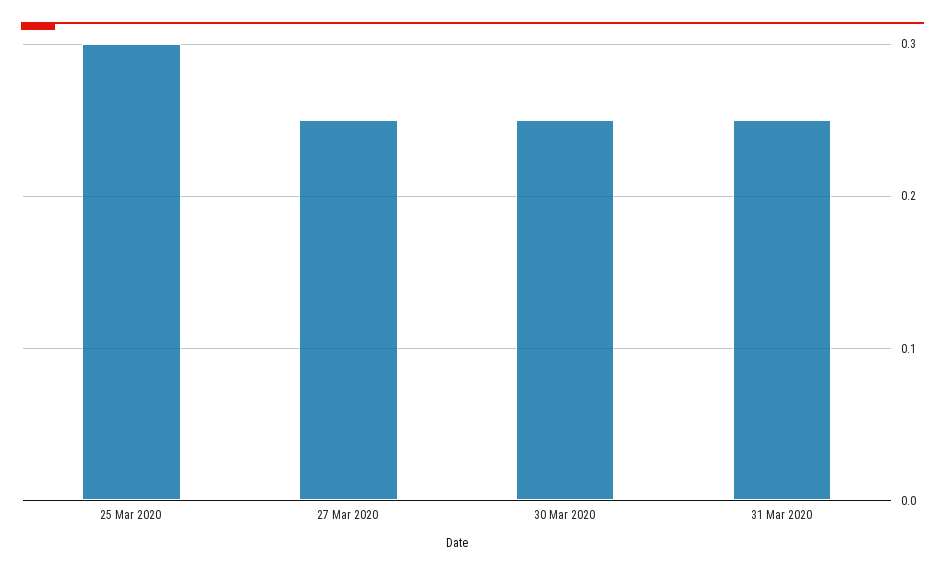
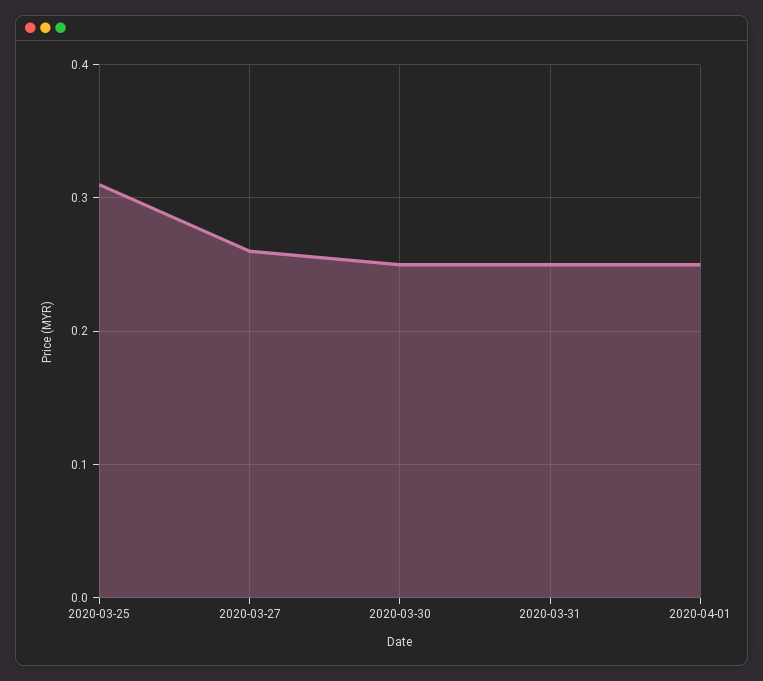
25 Mar 2020: 0.3 -> 0.31
27 Mar 2020: 0.25 -> 0.26
2020-04-01: none -> 0.25

